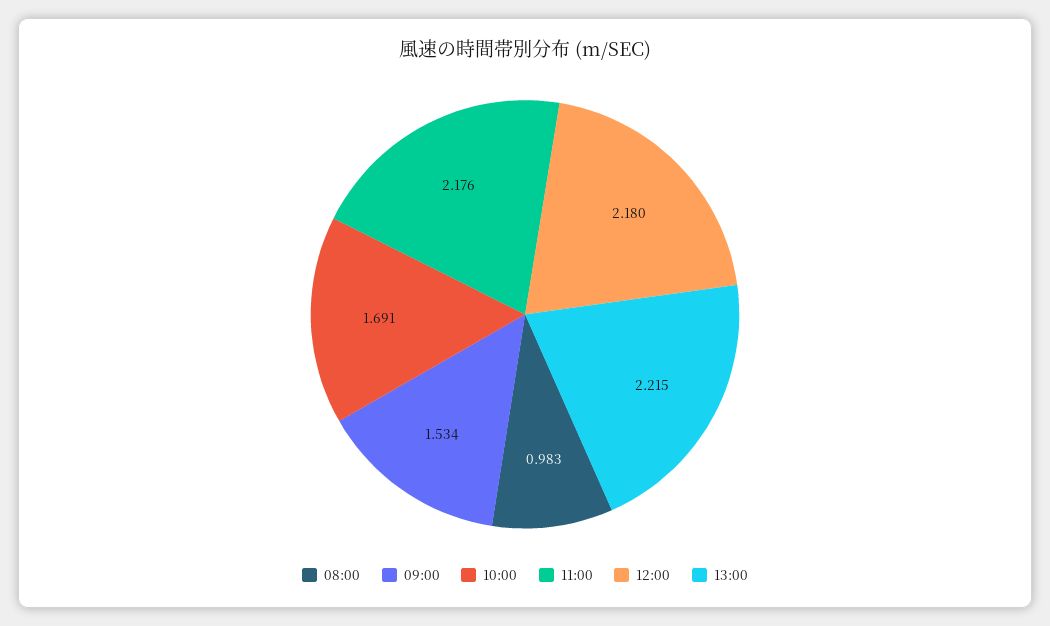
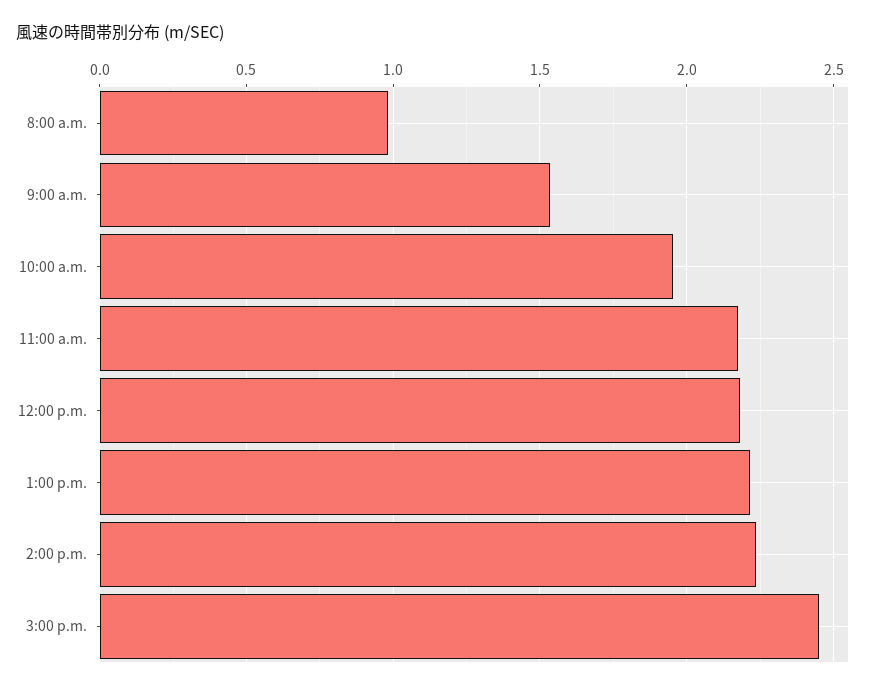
10:00: 1.691 -> 1.95
2:00 p.m.: none -> 2.25
3:00 p.m.: none -> 2.45

